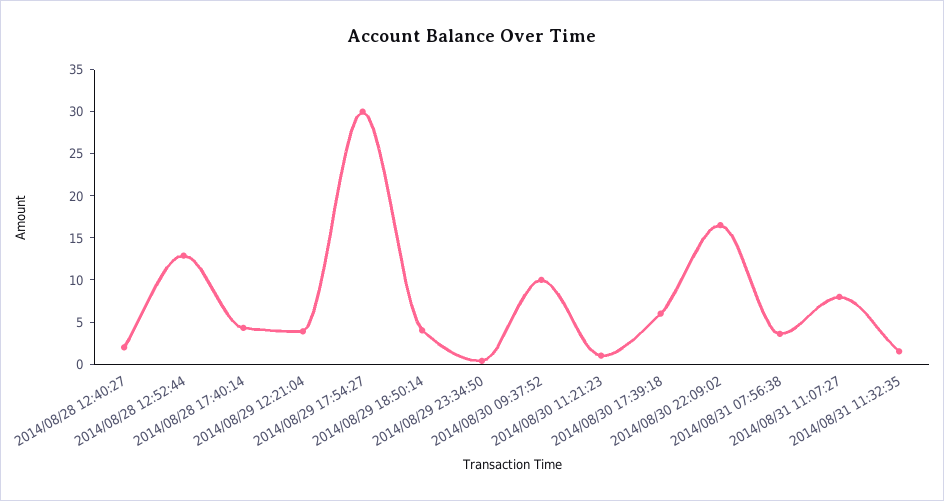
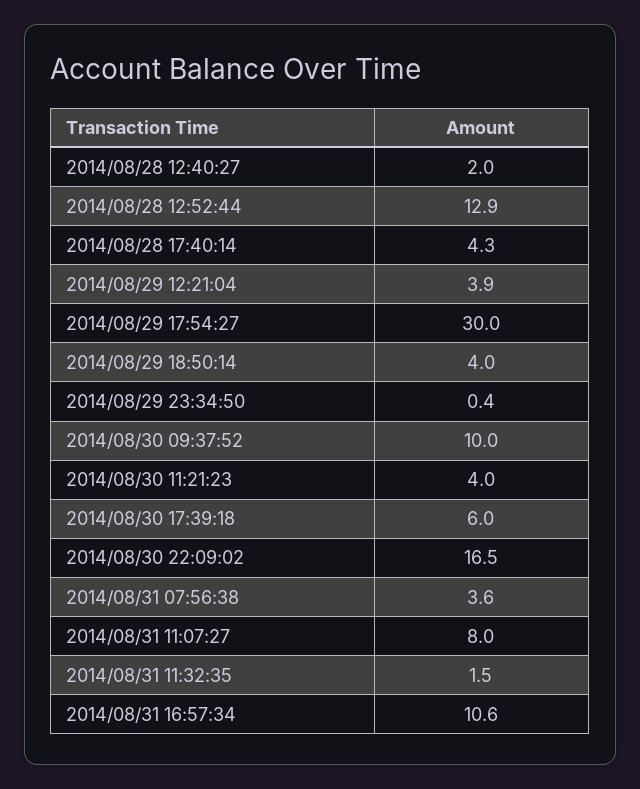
2014/08/30 11:21:23: 1 -> 4
2014/08/31 16:57:34: none -> 10.6

